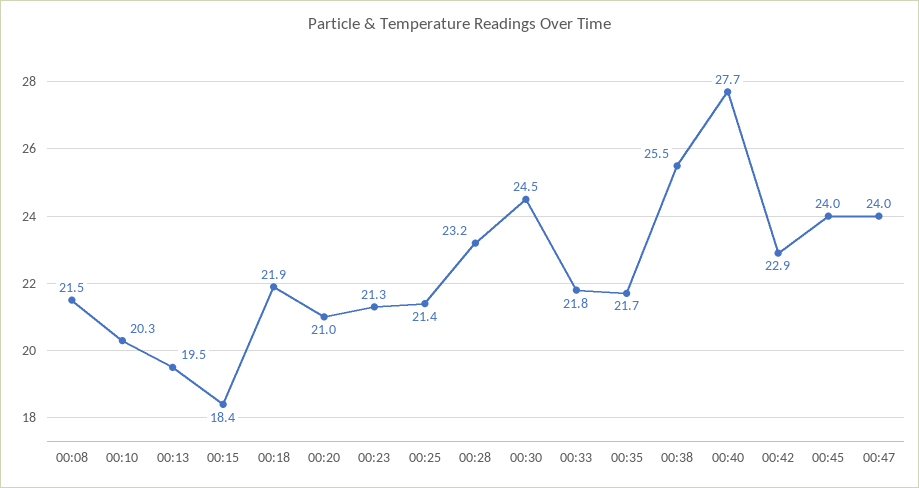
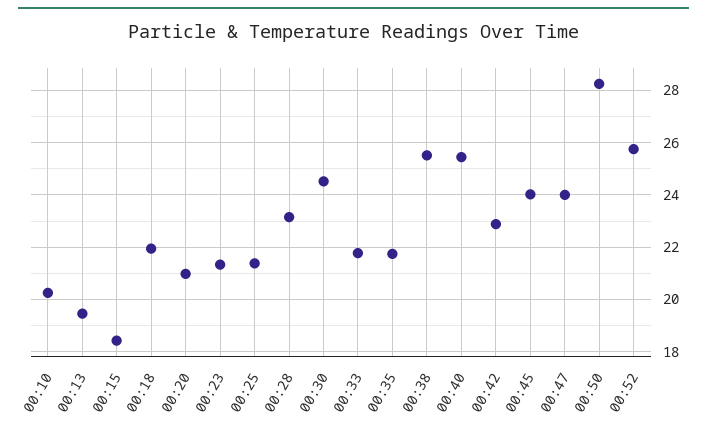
00:08: 21.5 -> none
00:40: 27.7 -> 25.5
00:50: none -> 28.25
00:52: none -> 25.75

